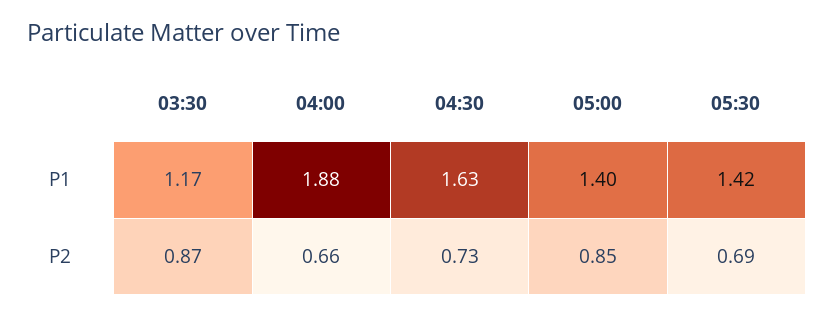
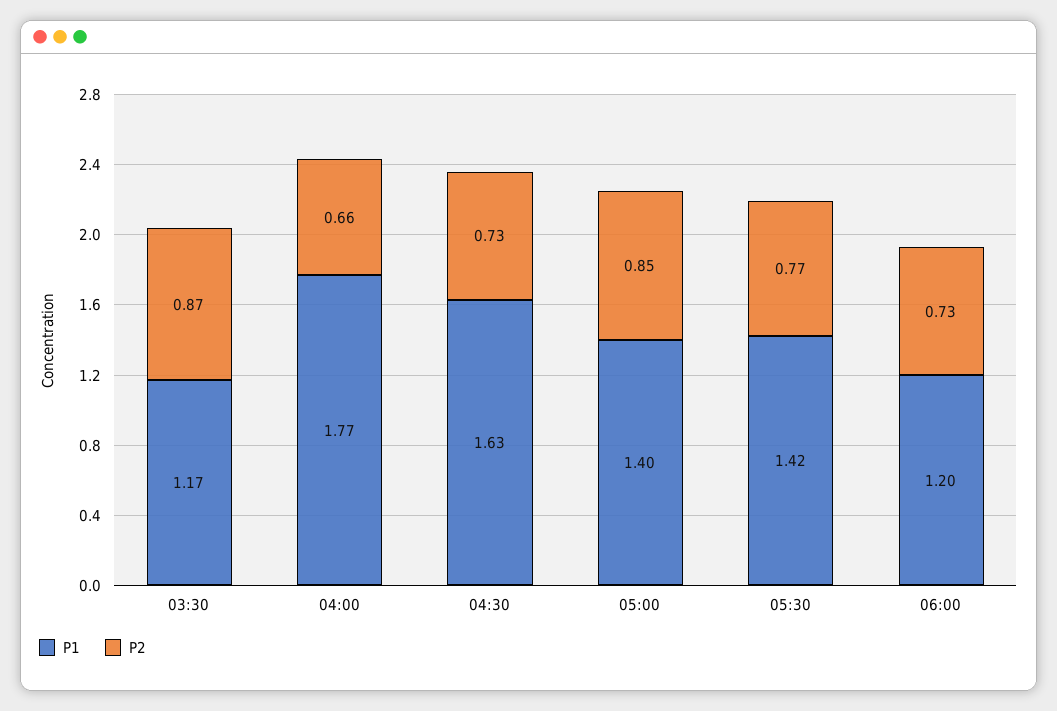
P1, 04:00: 1.88 -> 1.77
P2, 05:30: 0.69 -> 0.77
P1, 06:00: none -> 1.2
P2, 06:00: none -> 0.73

